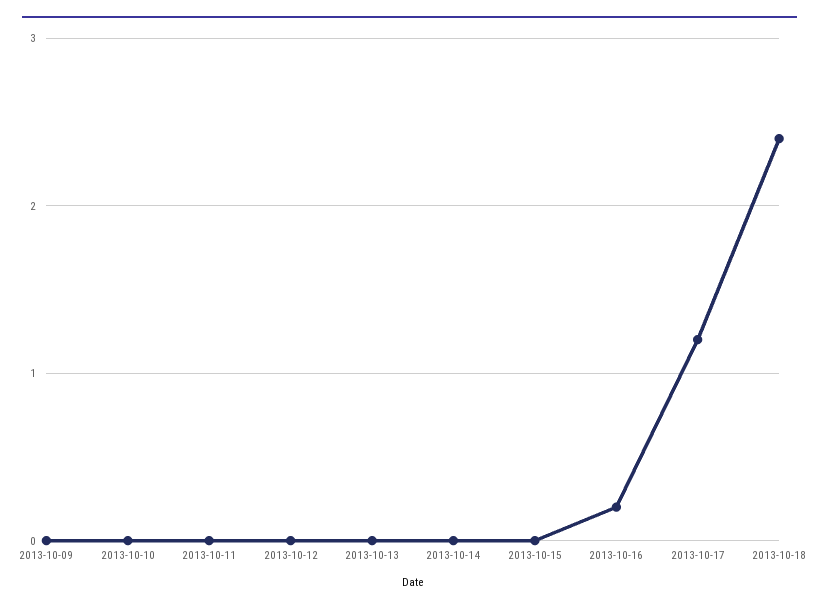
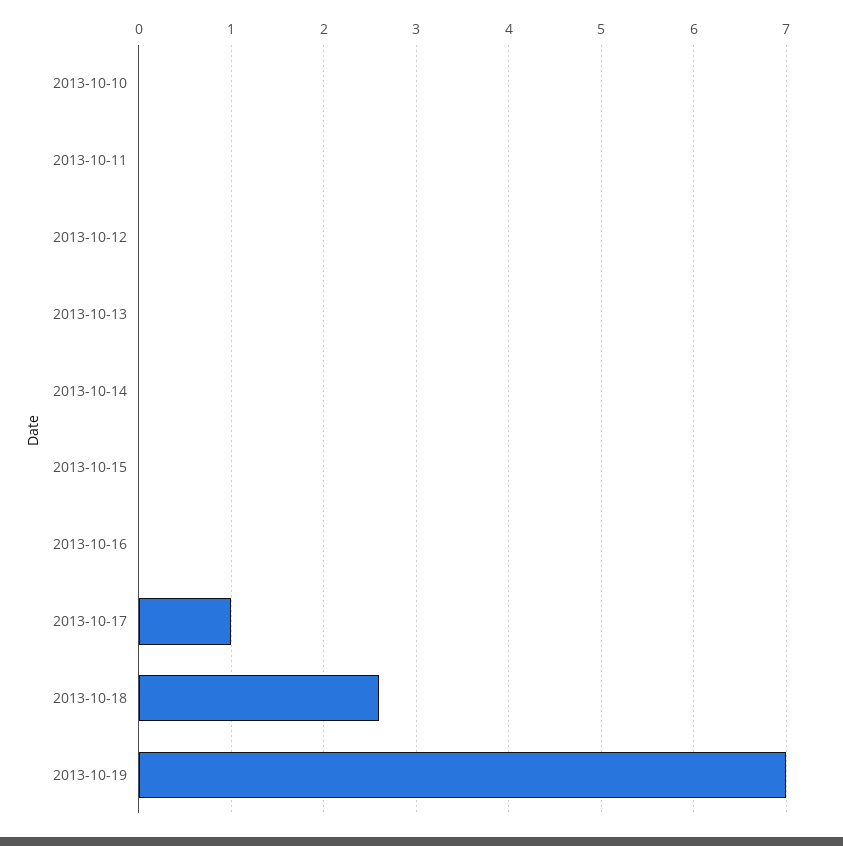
2013-10-09: 0 -> none
2013-10-16: 0.2 -> 0
2013-10-17: 1.2 -> 1
2013-10-18: 2.4 -> 2.6
2013-10-19: none -> 7

